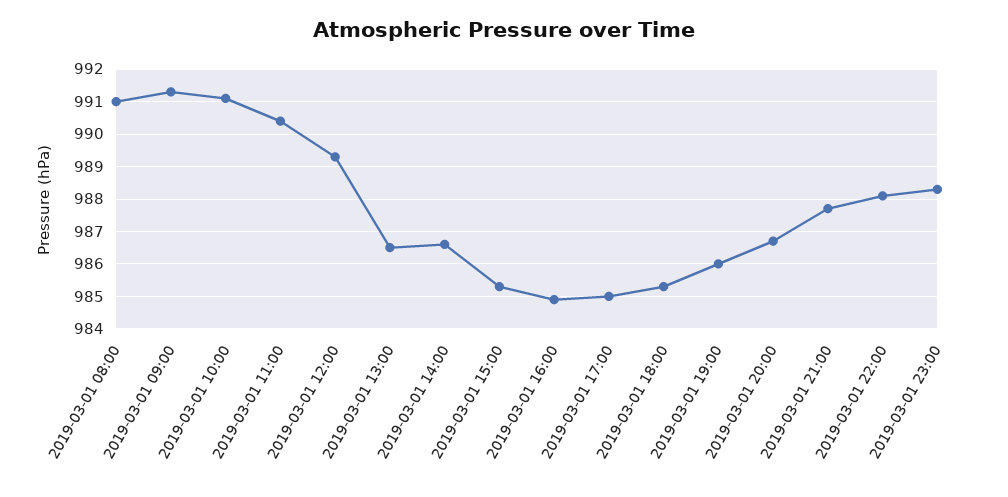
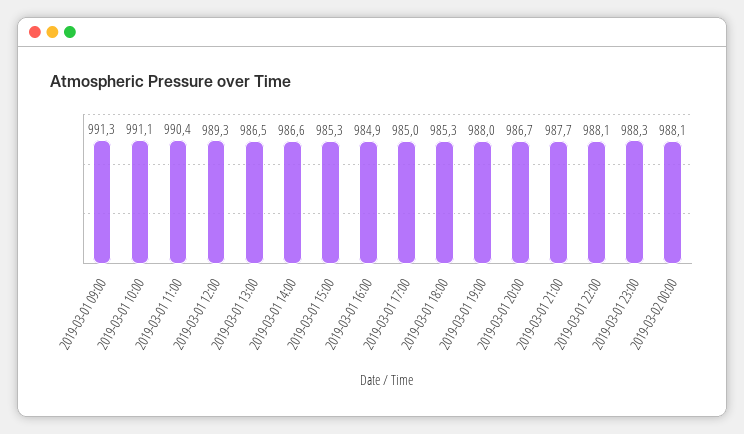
2019-03-01 08:00: 991 -> none
2019-03-01 19:00: 986 -> 988
2019-03-02 00:00: none -> 988.1

